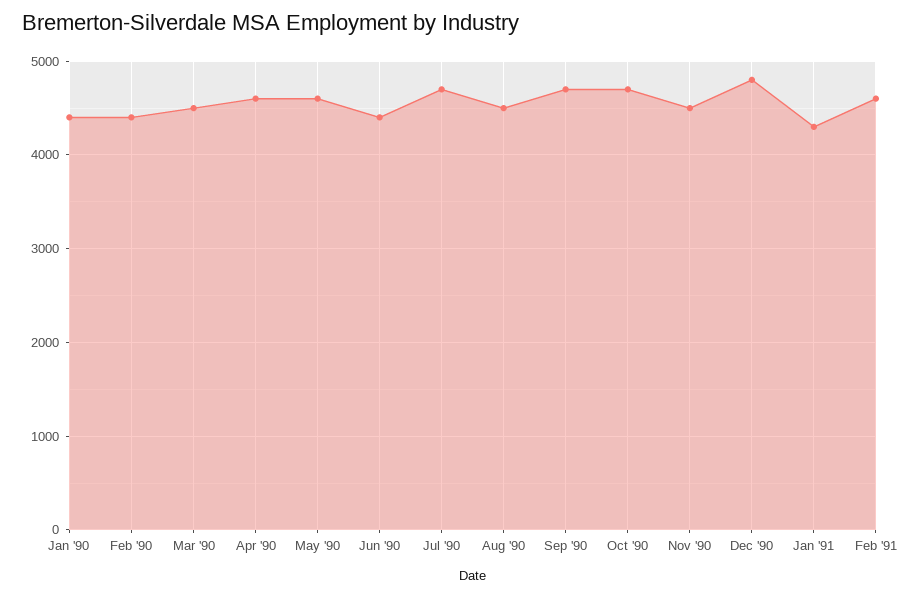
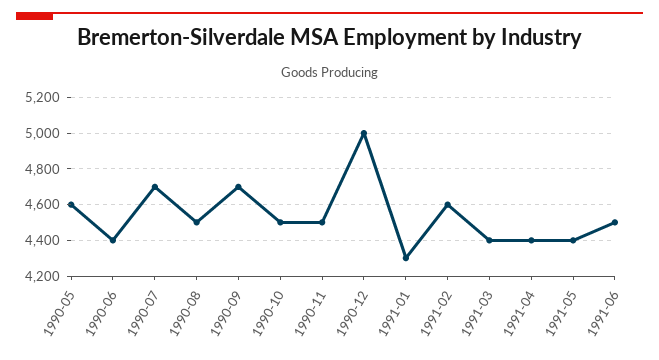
Jan '90: 4400 -> none
Feb '90: 4400 -> none
Mar '90: 4500 -> none
Apr '90: 4600 -> none
Oct '90: 4700 -> 4500
Dec '90: 4800 -> 5000
1991-03: none -> 4400
1991-04: none -> 4400
1991-05: none -> 4400
1991-06: none -> 4500

